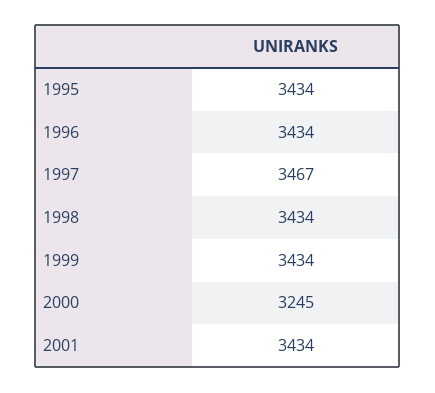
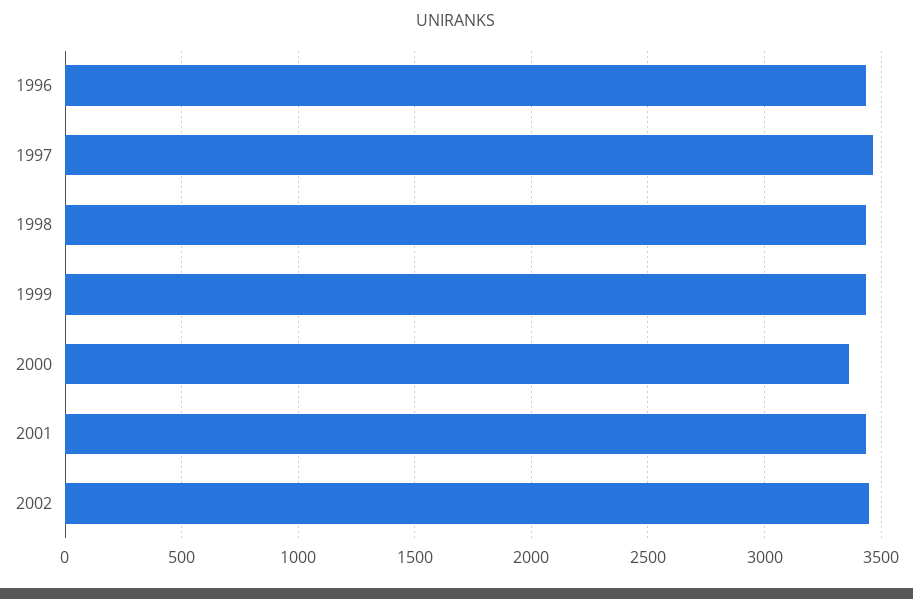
1995: 3434 -> none
2000: 3245 -> 3350
2002: none -> 3450

